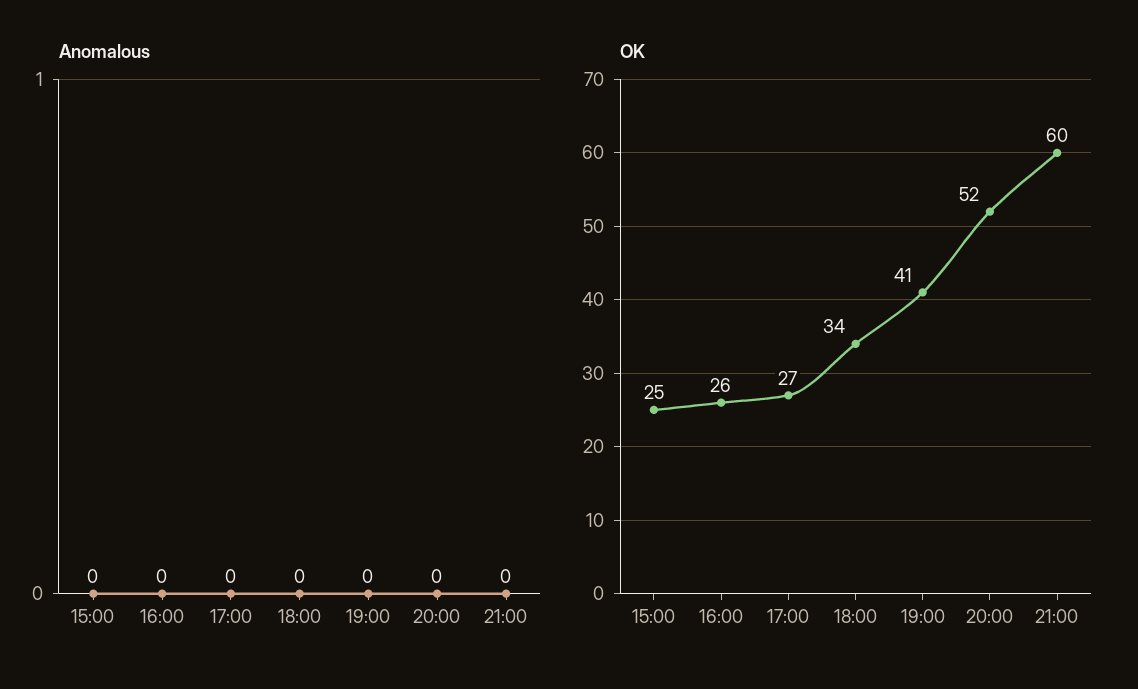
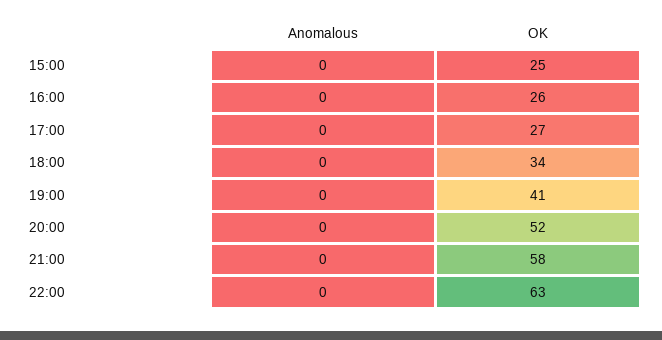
OK, 21:00: 60 -> 58
Anomalous, 22:00: none -> 0
OK, 22:00: none -> 63

